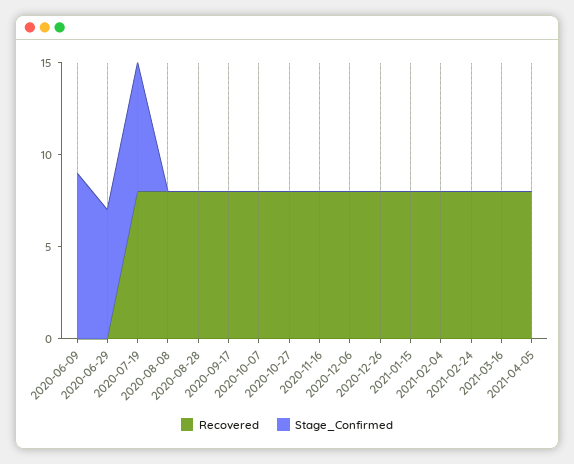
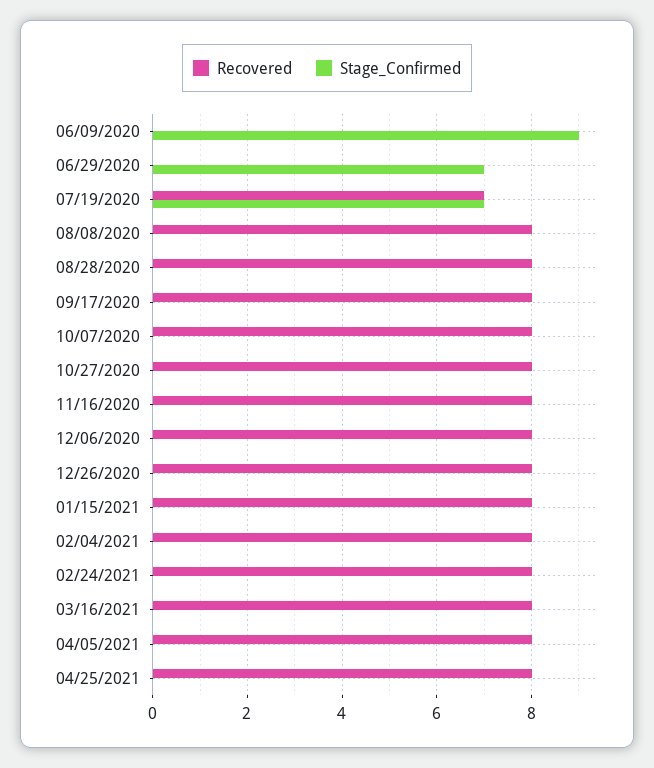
Recovered, 2020-07-19: 8 -> 7
Recovered, 04/25/2021: none -> 8
Stage_Confirmed, 04/25/2021: none -> 0

